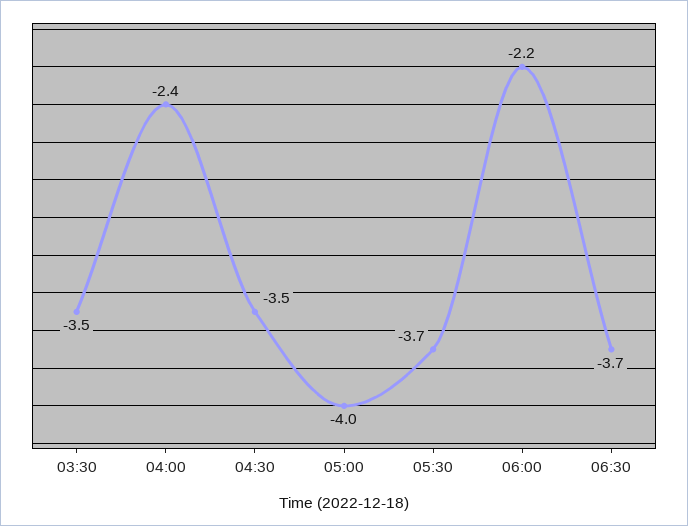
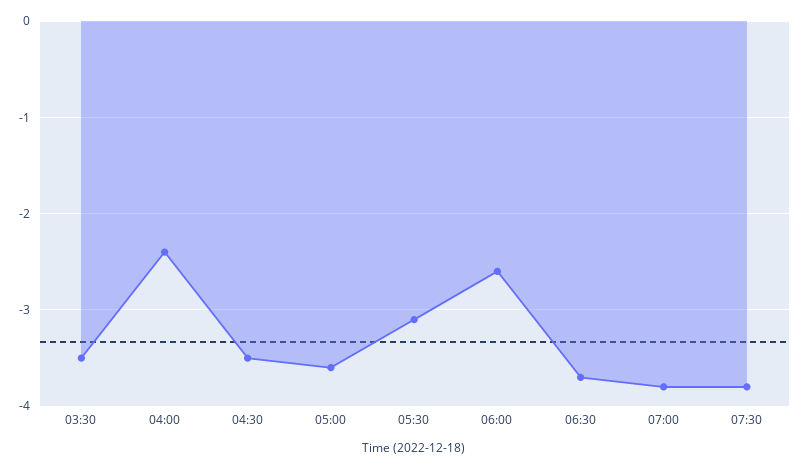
05:00: -4 -> -3.6
05:30: -3.7 -> -3.1
06:00: -2.2 -> -2.6
07:00: none -> -3.8
07:30: none -> -3.8

